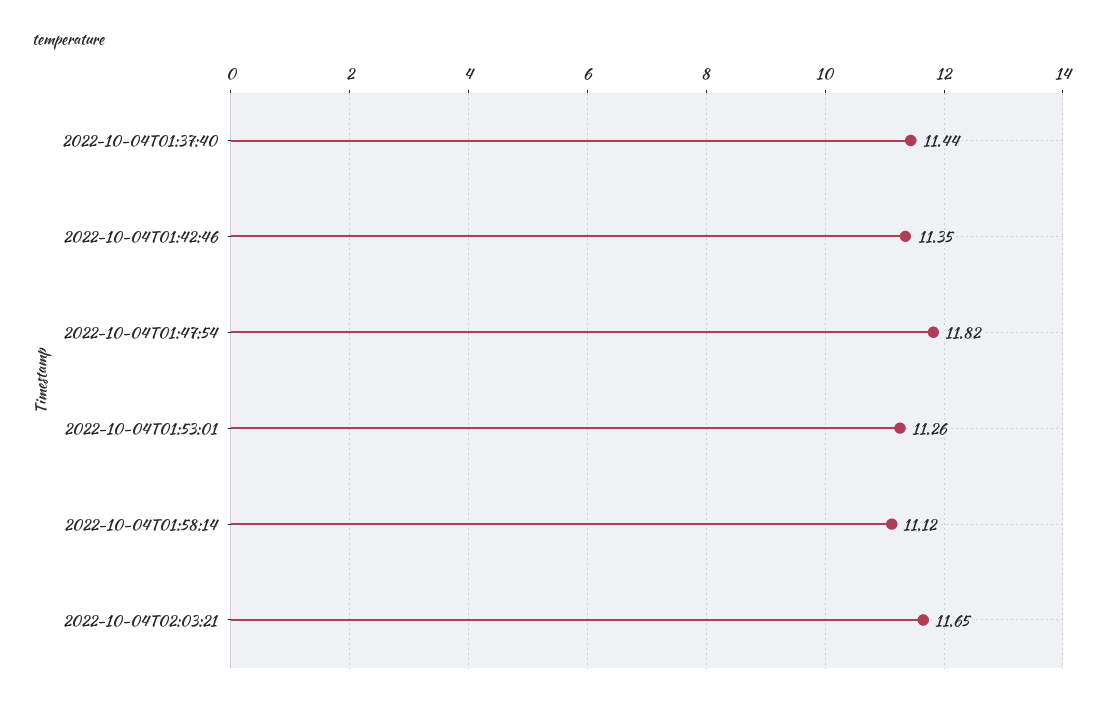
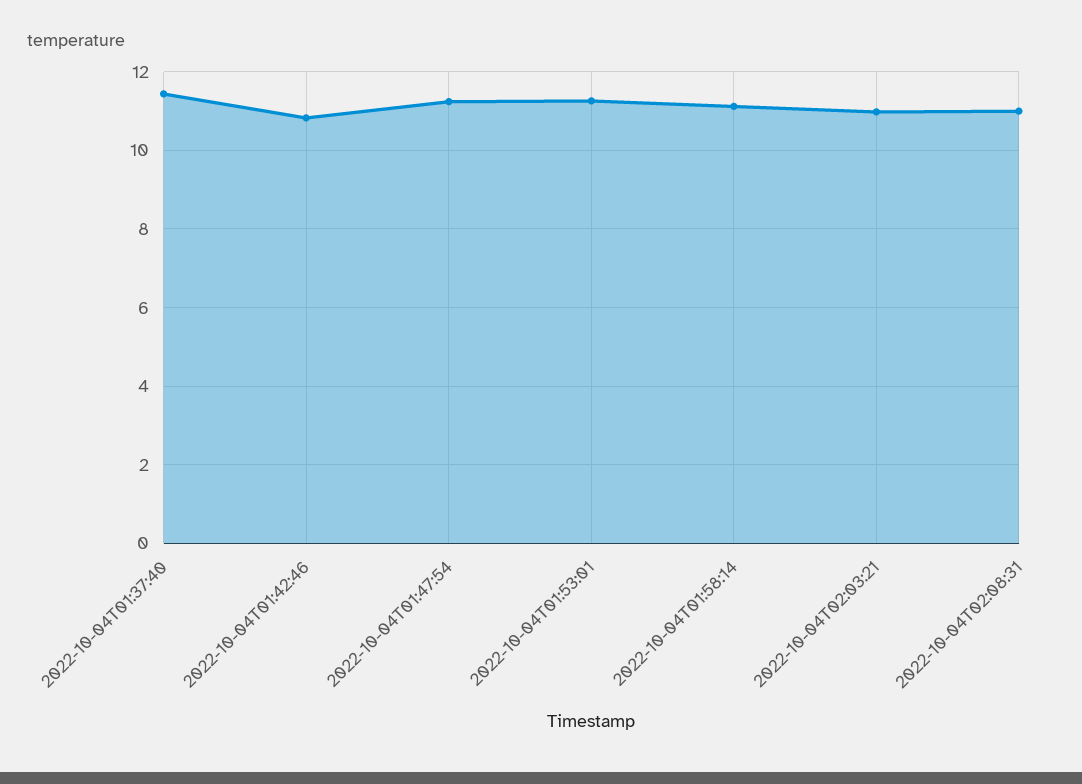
2022-10-04T01:42:46: 11.35 -> 10.8
2022-10-04T01:47:54: 11.82 -> 11.2
2022-10-04T02:03:21: 11.65 -> 11
2022-10-04T02:08:31: none -> 11

